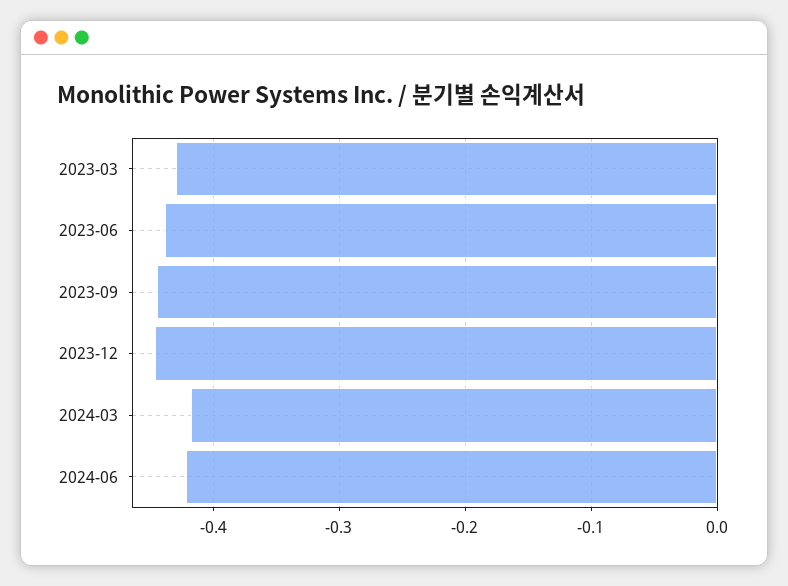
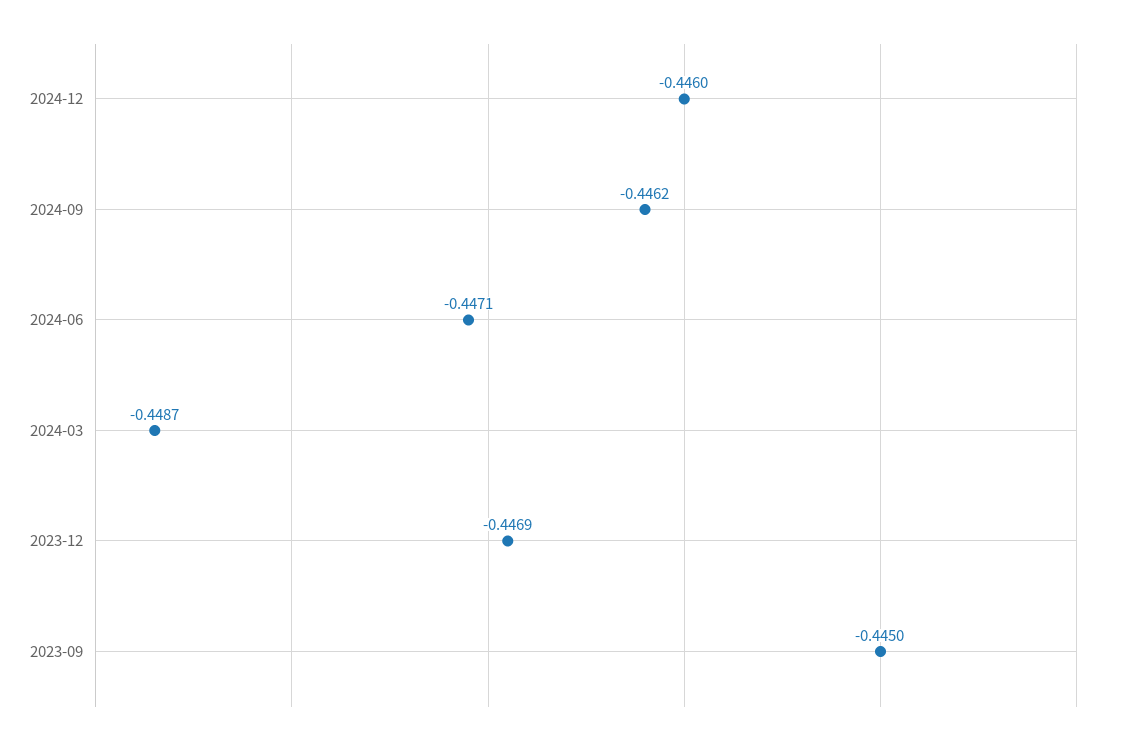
2023-03: -0.43 -> none
2023-06: -0.44 -> none
2024-03: -0.42 -> -0.4487
2024-06: -0.42 -> -0.4471
2024-12: none -> -0.446
2024-09: none -> -0.4462

